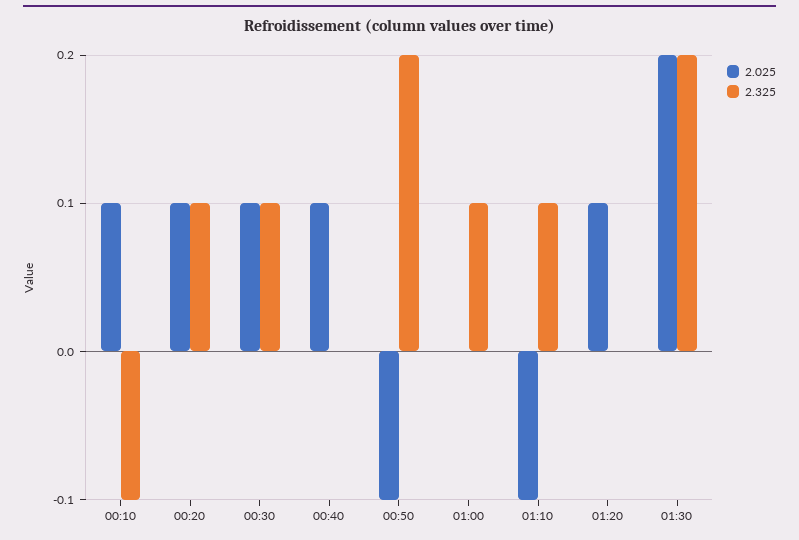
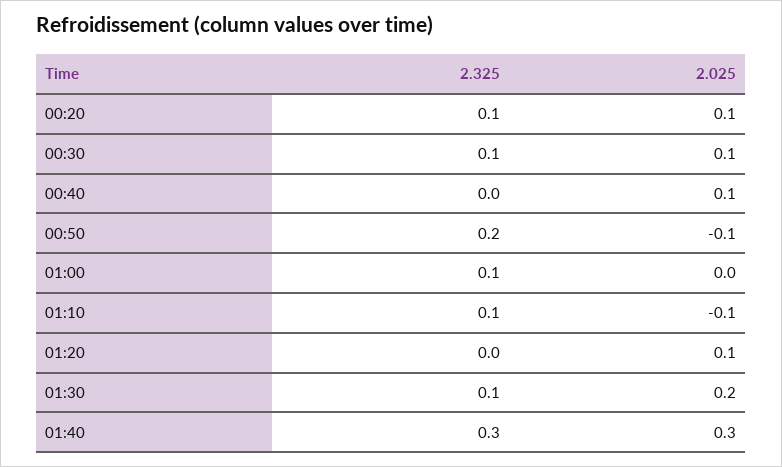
2.025, 00:10: 0.1 -> none
2.325, 00:10: -0.1 -> none
2.325, 01:30: 0.2 -> 0.1
2.325, 01:40: none -> 0.3
2.025, 01:40: none -> 0.3

